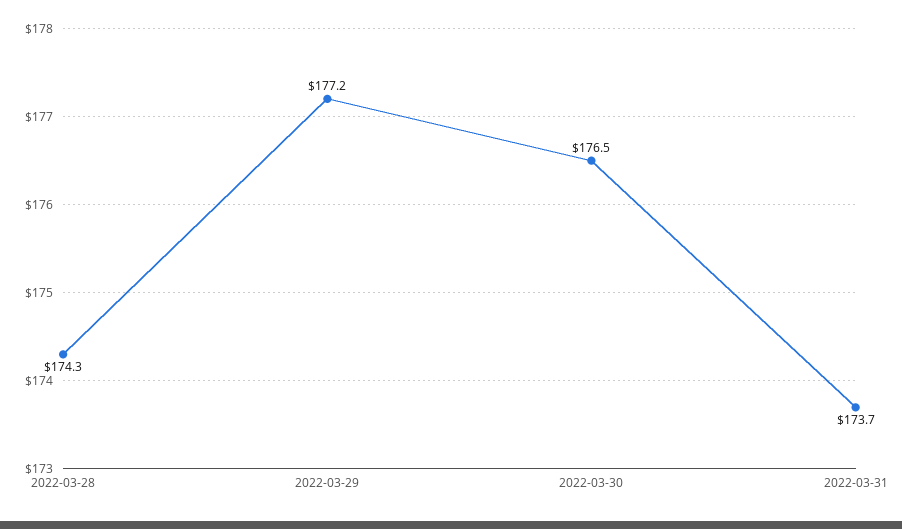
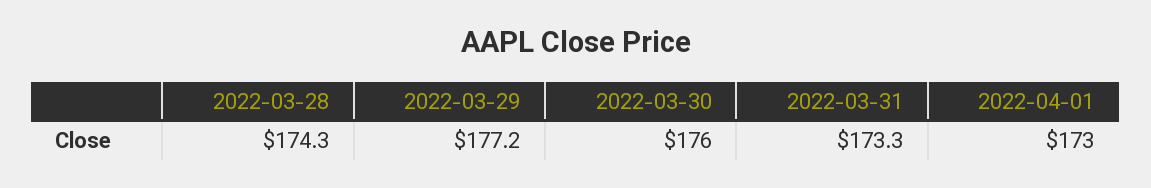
2022-03-30: 176.5 -> 176
2022-03-31: 173.7 -> 173.3
2022-04-01: none -> 173

